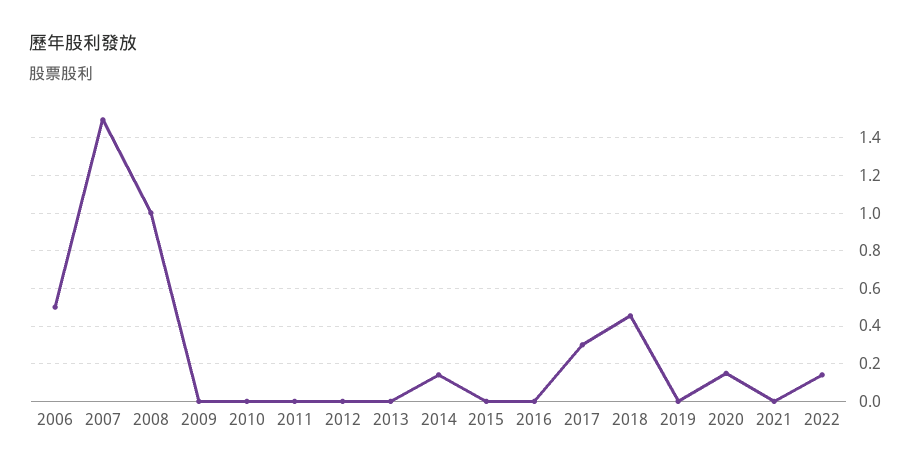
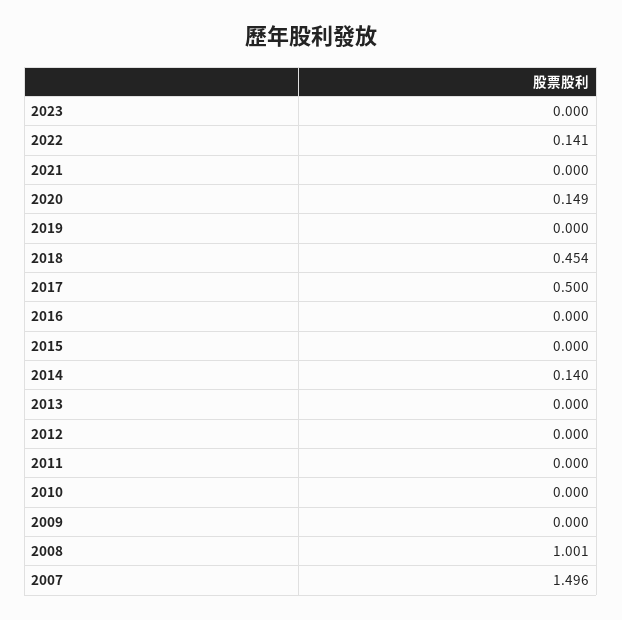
2006: 0.5 -> none
2017: 0.3 -> 0.5
2023: none -> 0

